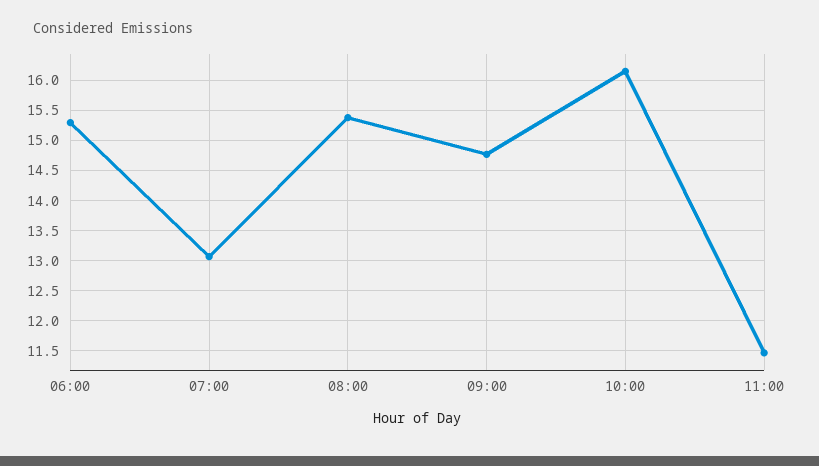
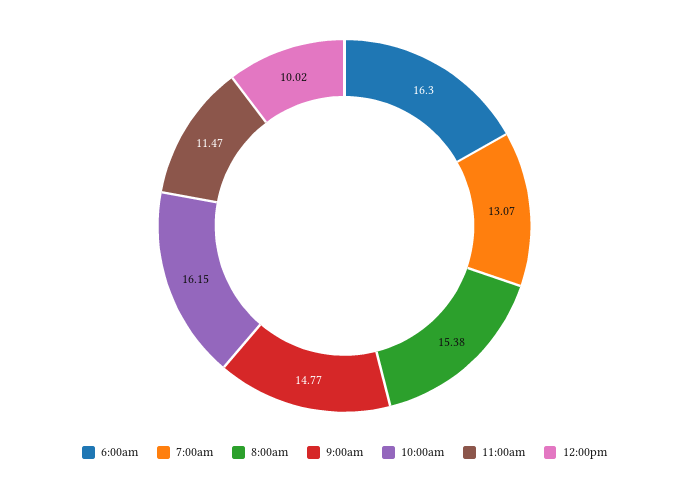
06:00: 15.3 -> 16.3
12:00pm: none -> 10.02

